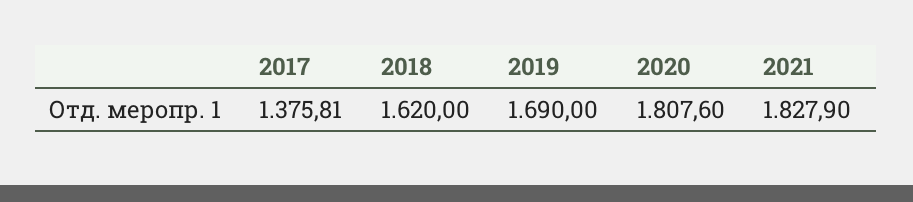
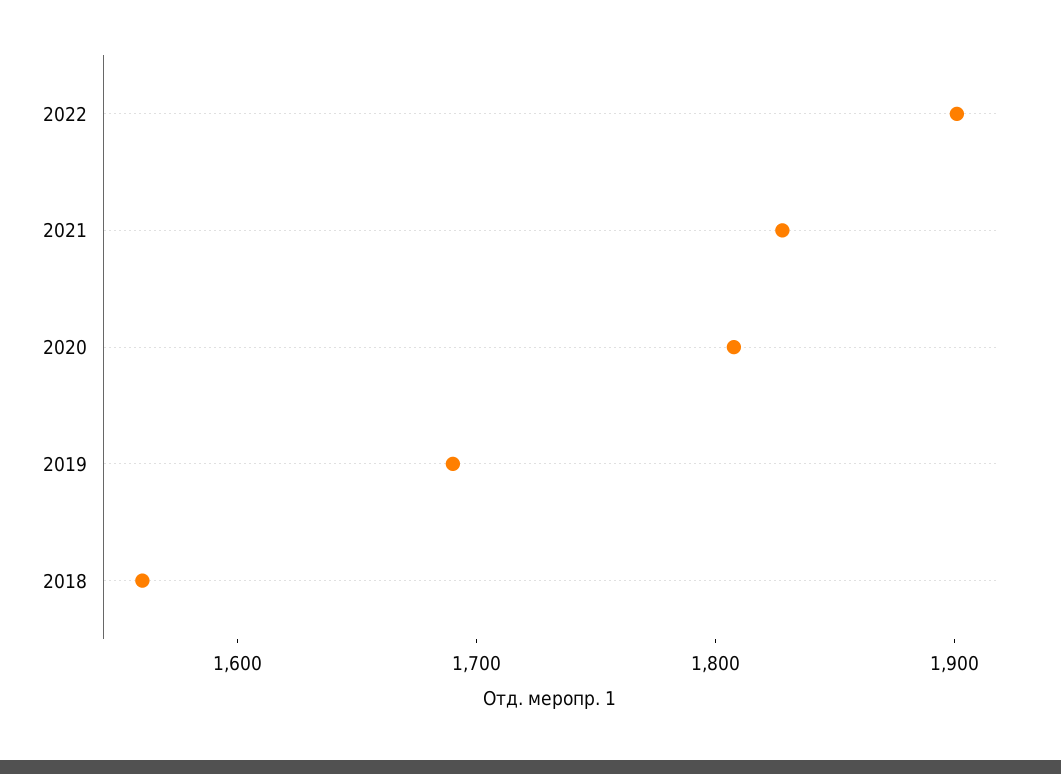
2017: 1375.81 -> none
2018: 1620 -> 1560
2022: none -> 1900

